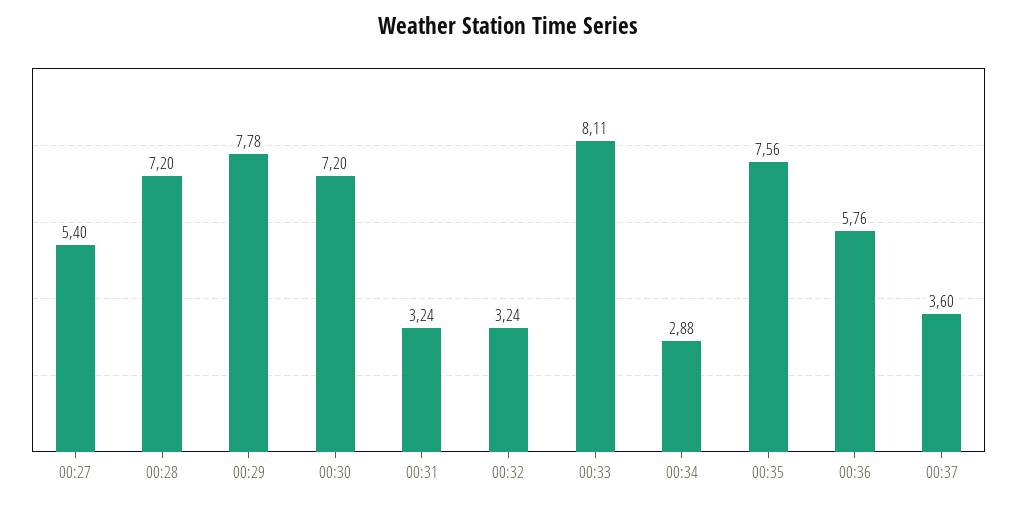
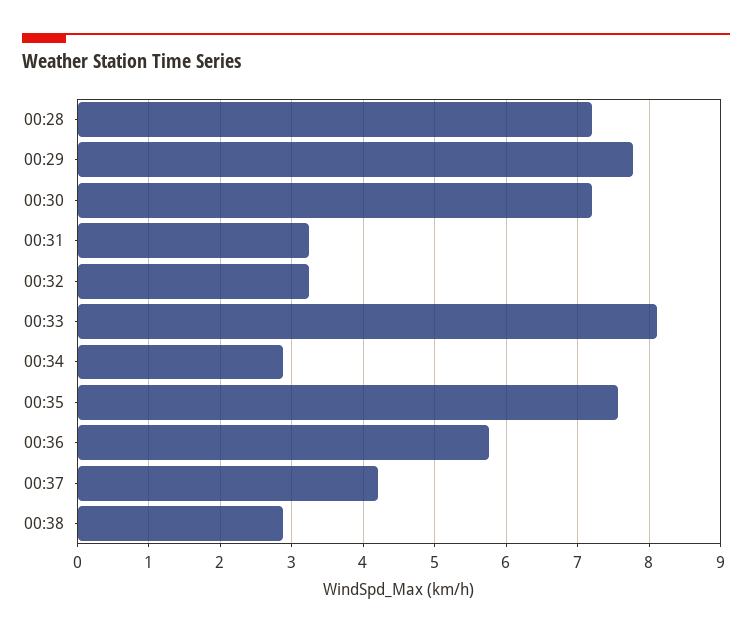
00:27: 5.4 -> none
00:37: 3.6 -> 4.2
00:38: none -> 2.9

